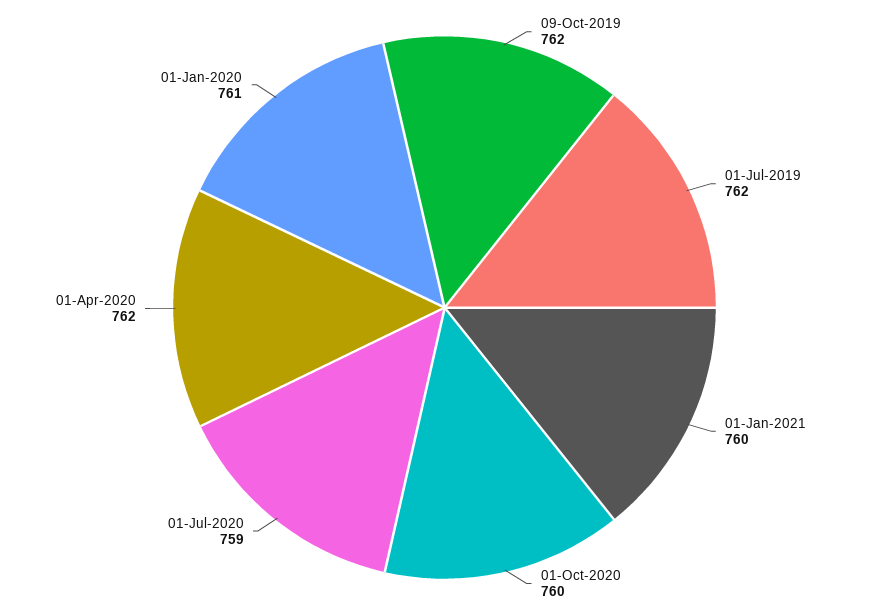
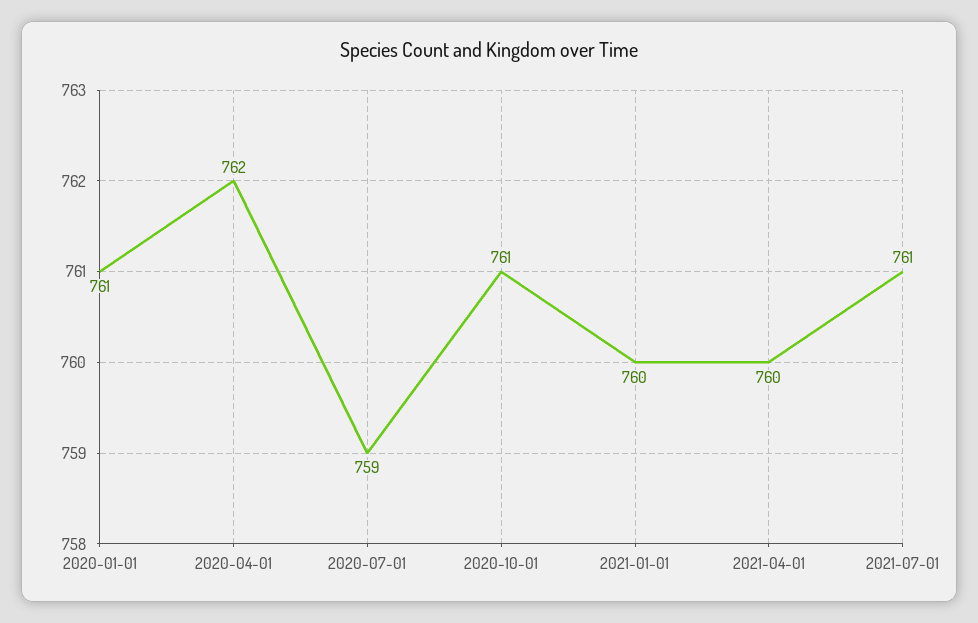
09-Oct-2019: 762 -> none
01-Jul-2019: 762 -> none
01-Oct-2020: 760 -> 761
2021-04-01: none -> 760
2021-07-01: none -> 761

